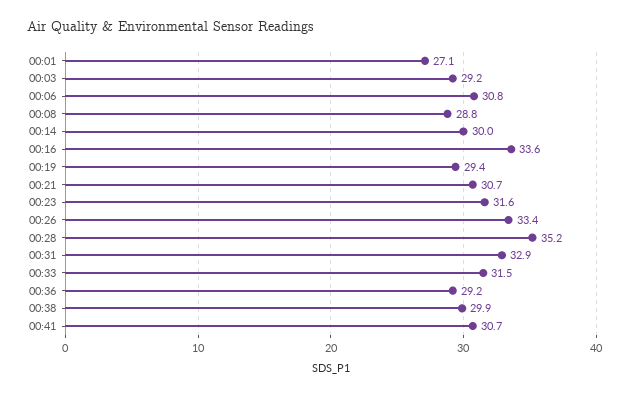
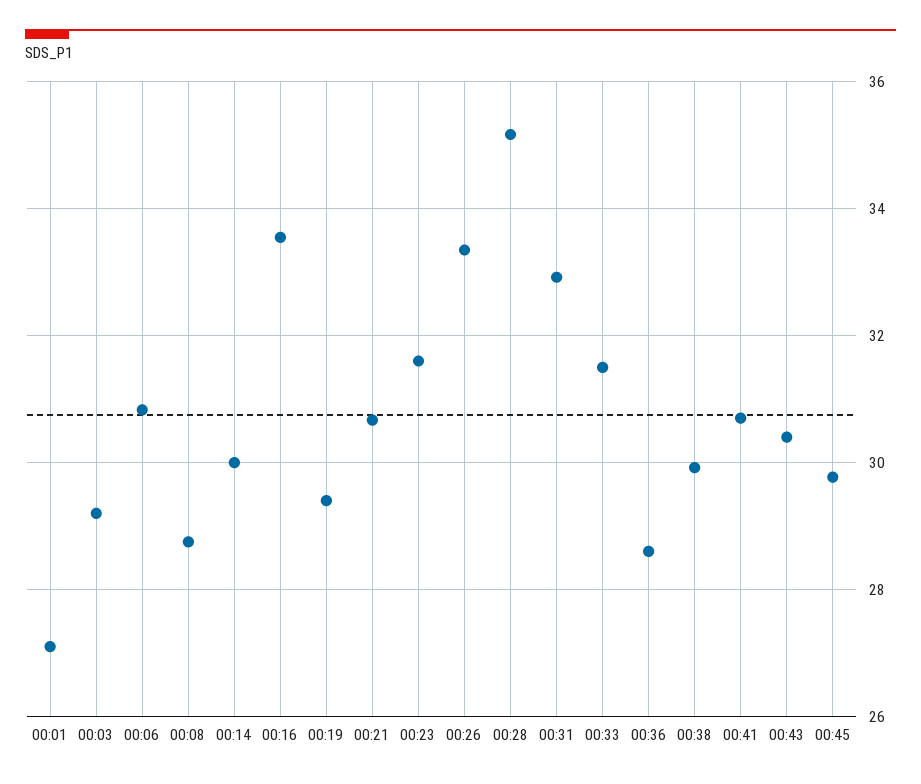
00:36: 29.2 -> 28.6
00:43: none -> 30.4
00:45: none -> 29.8

